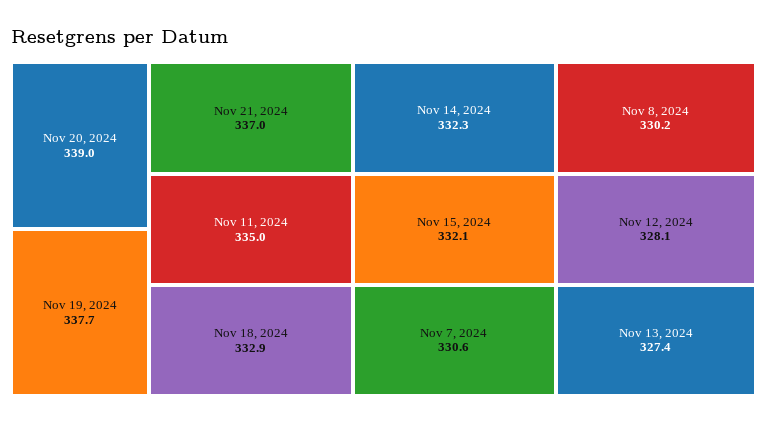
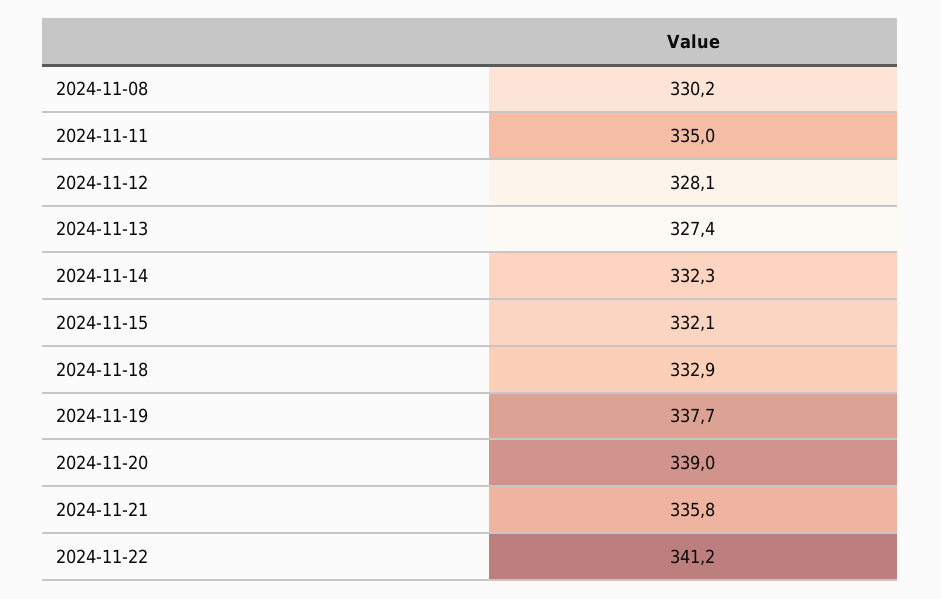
Nov 21, 2024: 337 -> 335.8
Nov 7, 2024: 330.6 -> none
2024-11-22: none -> 341.2

